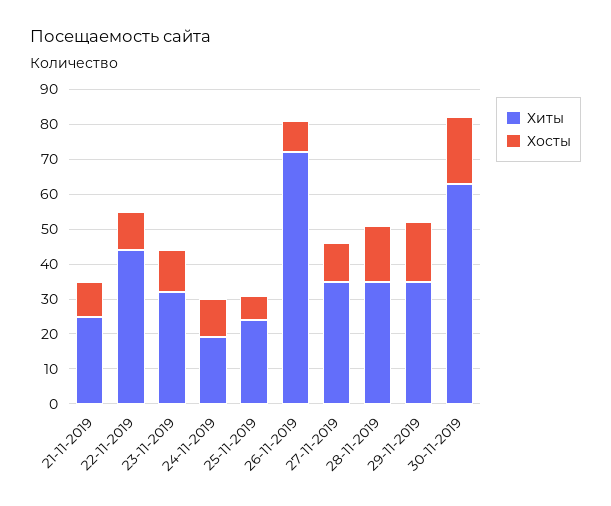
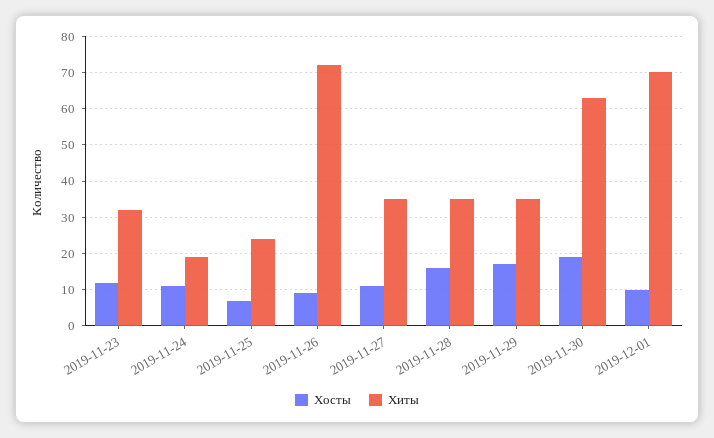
Хиты, 21-11-2019: 25 -> none
Хосты, 21-11-2019: 10 -> none
Хиты, 22-11-2019: 45 -> none
Хосты, 22-11-2019: 10 -> none
Хосты, 2019-12-01: none -> 10
Хиты, 2019-12-01: none -> 70

